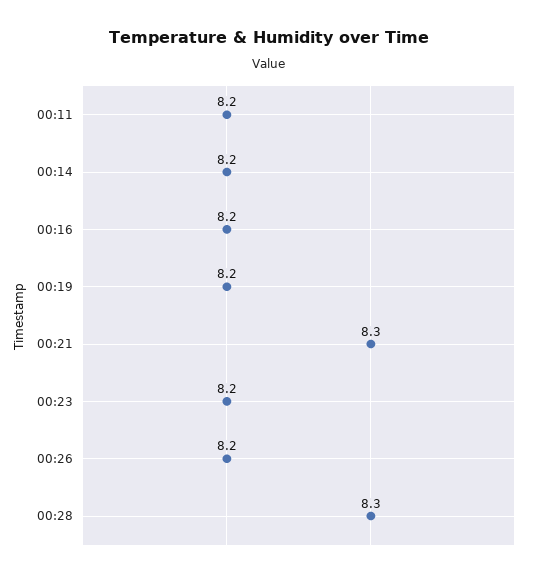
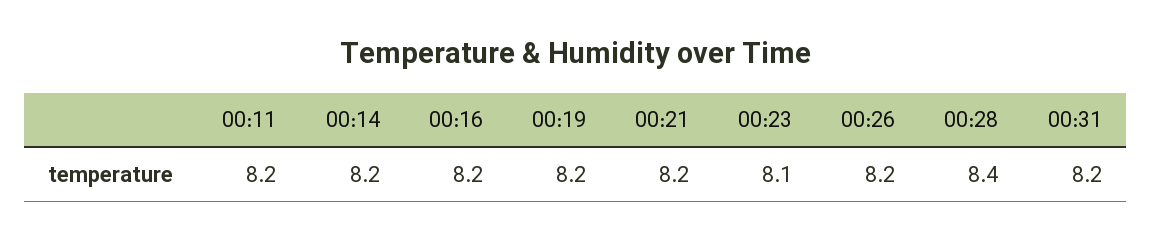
00:21: 8.3 -> 8.2
00:23: 8.2 -> 8.1
00:28: 8.3 -> 8.4
00:31: none -> 8.2

